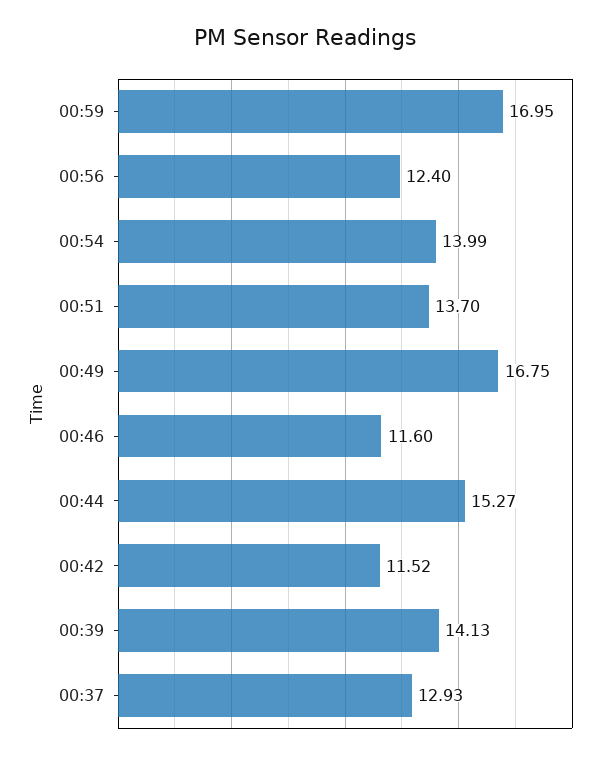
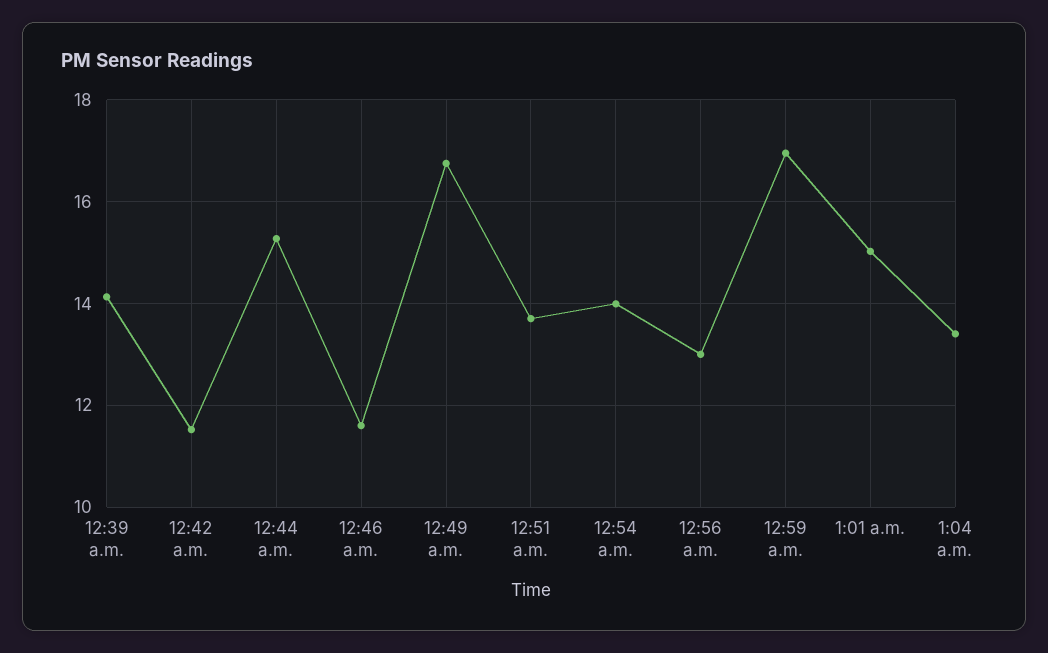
00:56: 12.4 -> 13
00:37: 12.93 -> none
1:01 a.m.: none -> 15
1:04 a.m.: none -> 13.4

